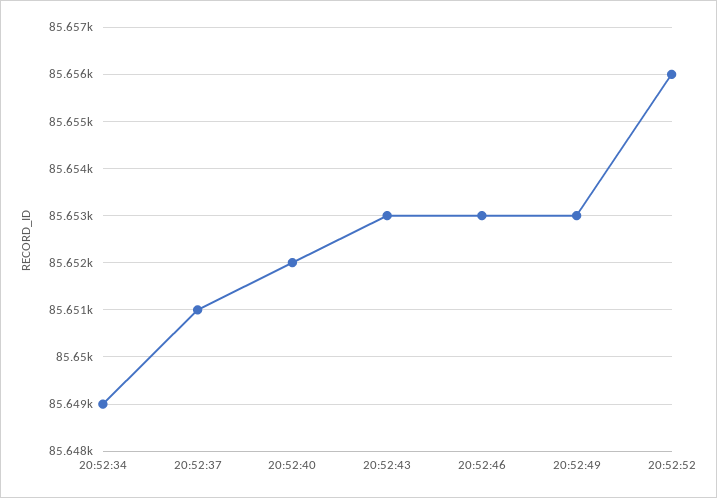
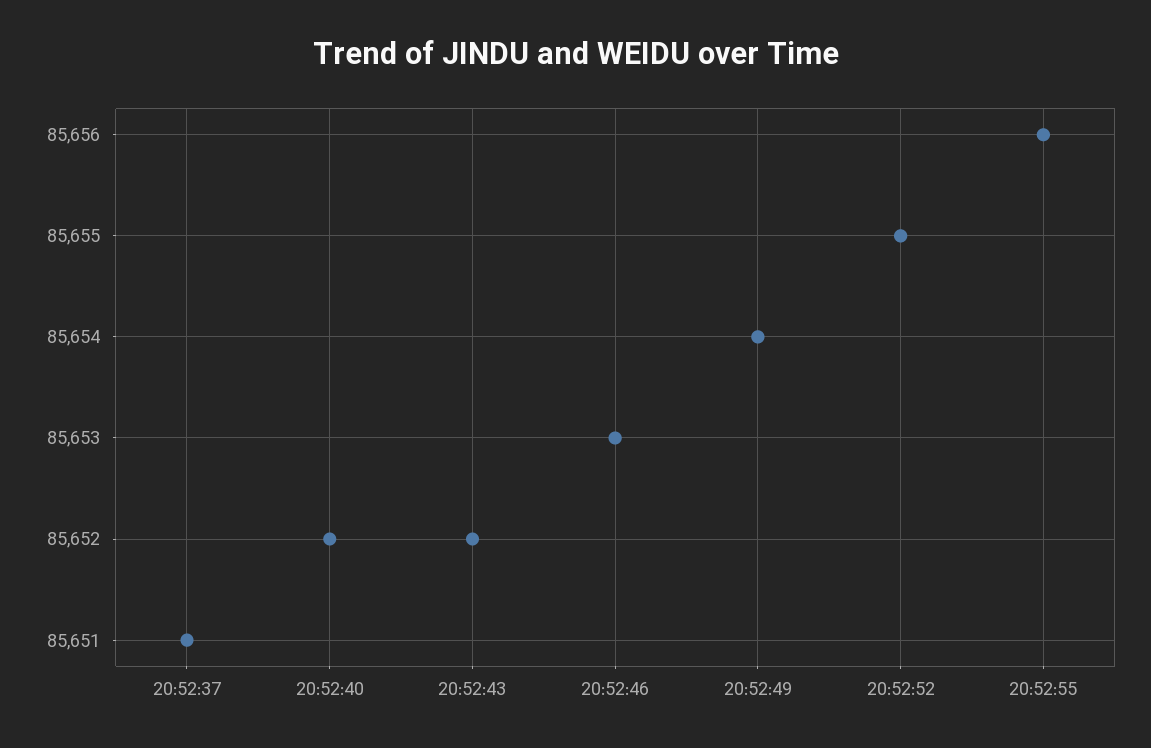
20:52:34: 85649 -> none
20:52:43: 85653 -> 85652
20:52:49: 85653 -> 85654
20:52:52: 85656 -> 85655
20:52:55: none -> 85656

